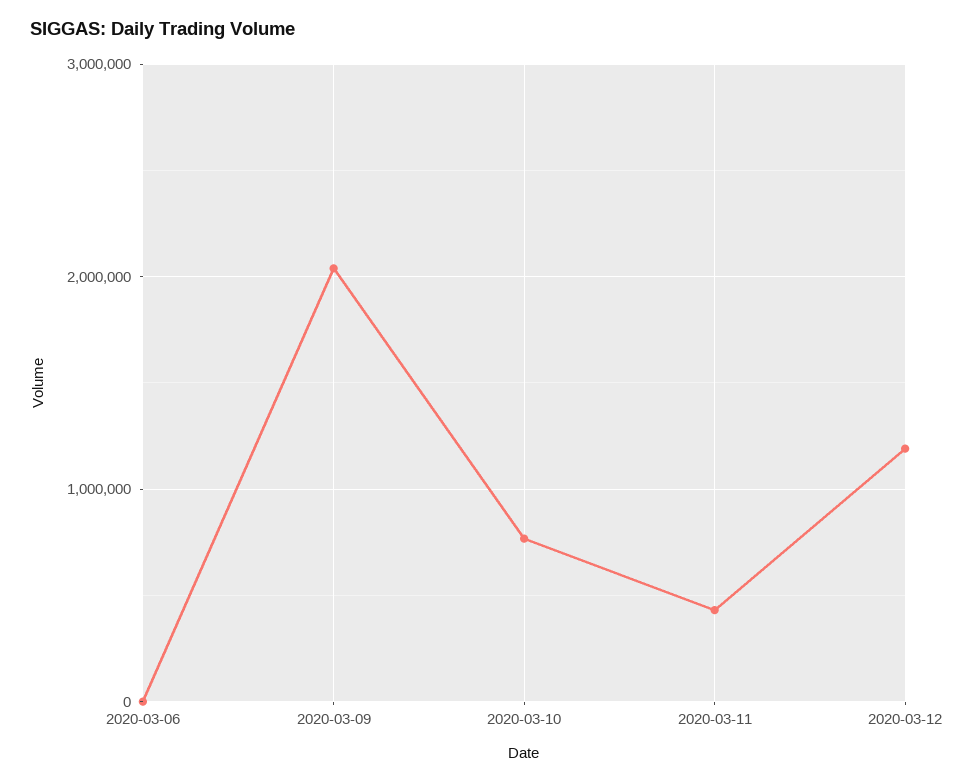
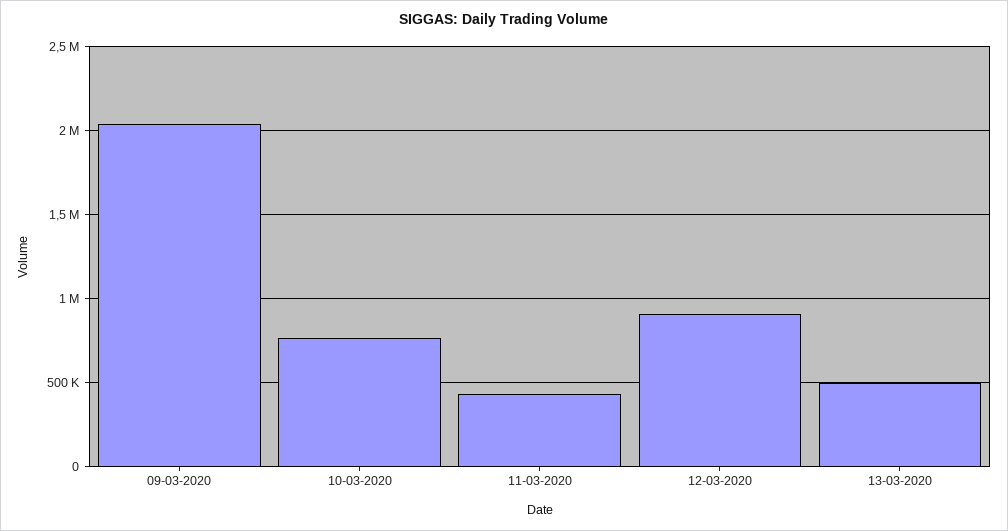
2020-03-06: 0 -> none
2020-03-12: 1200000 -> 900000
13-03-2020: none -> 500000

